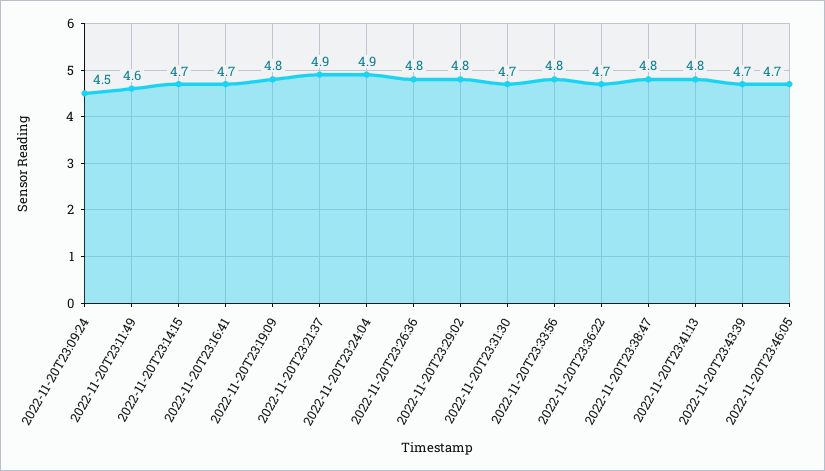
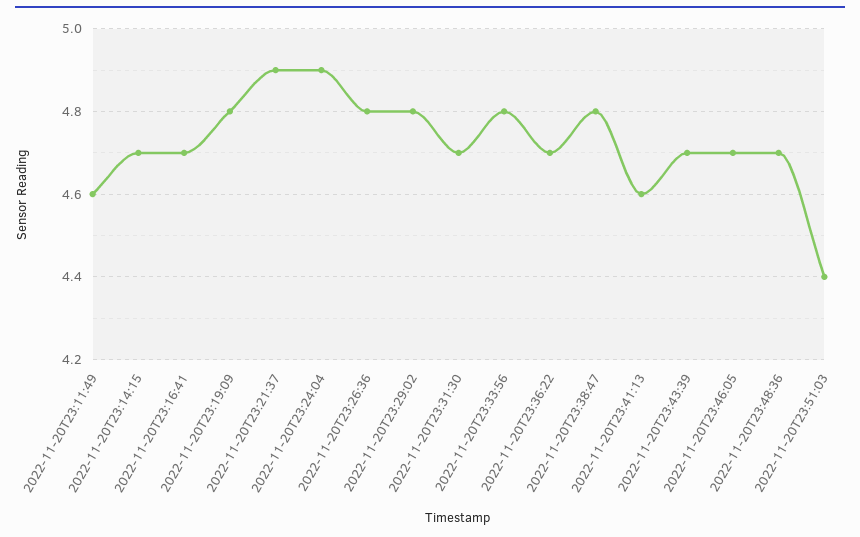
2022-11-20T23:09:24: 4.5 -> none
2022-11-20T23:41:13: 4.8 -> 4.6
2022-11-20T23:48:36: none -> 4.7
2022-11-20T23:51:03: none -> 4.4

